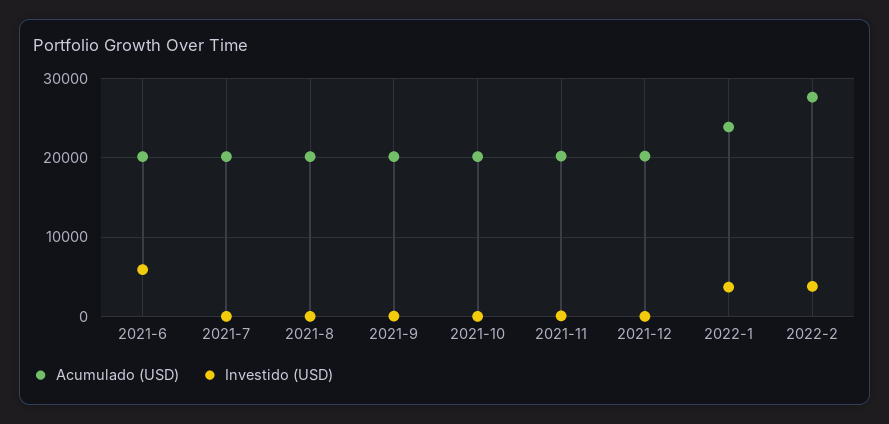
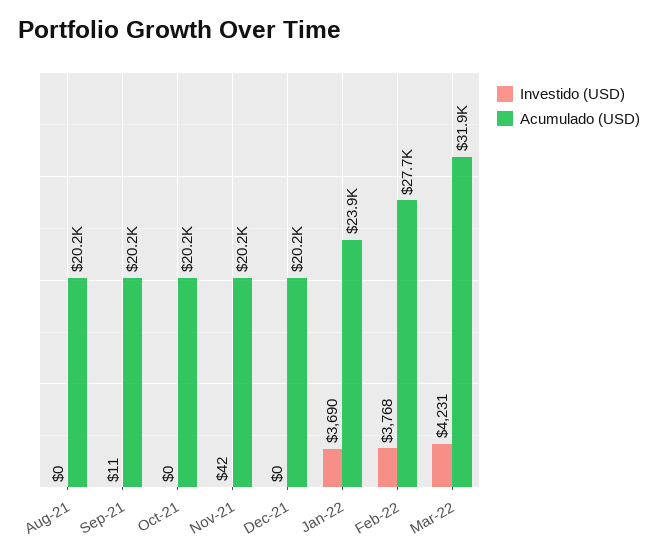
Acumulado (USD), 2021-6: 20000 -> none
Investido (USD), 2021-6: 6000 -> none
Acumulado (USD), 2021-7: 20000 -> none
Investido (USD), 2021-7: 0 -> none
Investido (USD), Mar-22: none -> 4231
Acumulado (USD), Mar-22: none -> 31900

